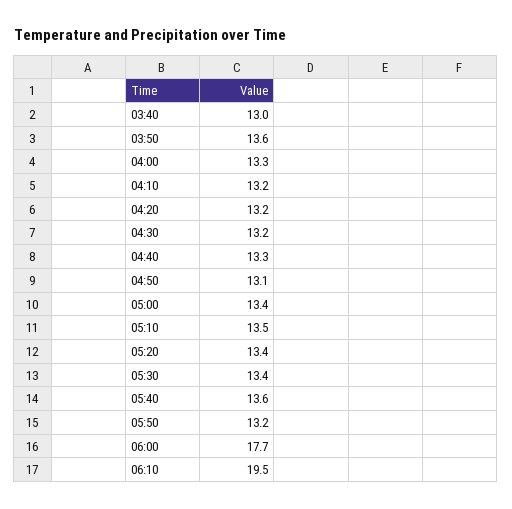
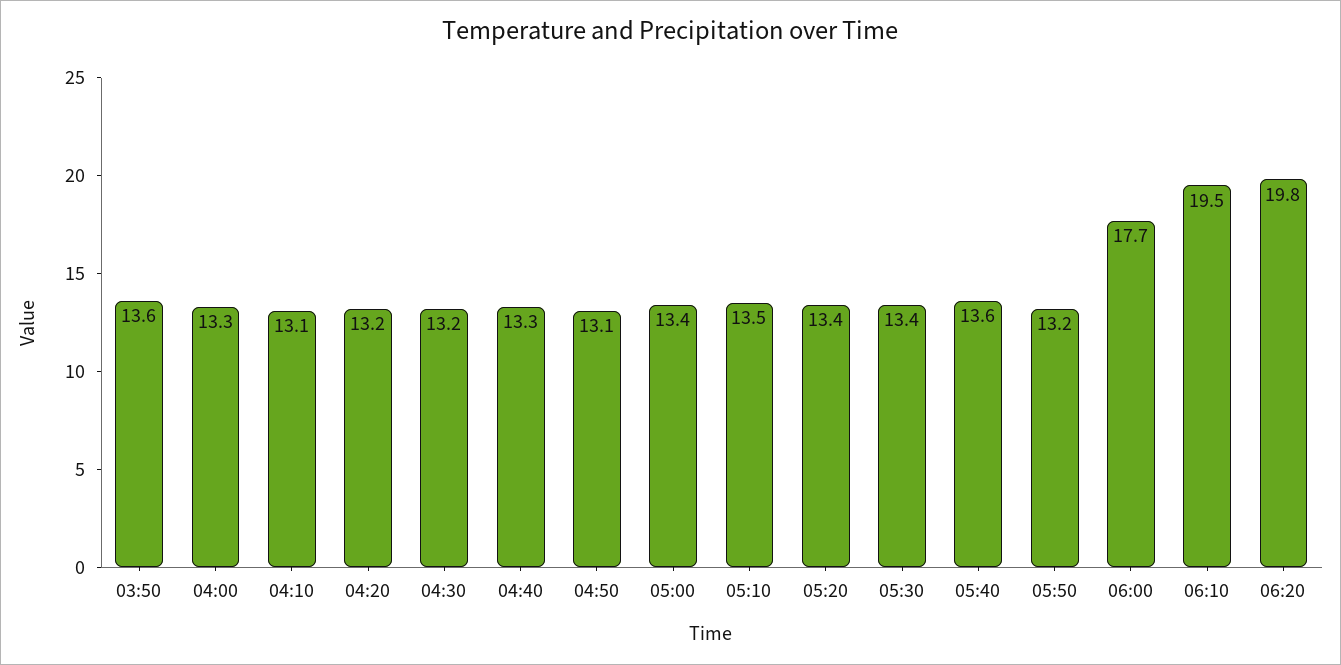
03:40: 13 -> none
04:10: 13.2 -> 13.1
06:20: none -> 19.8

